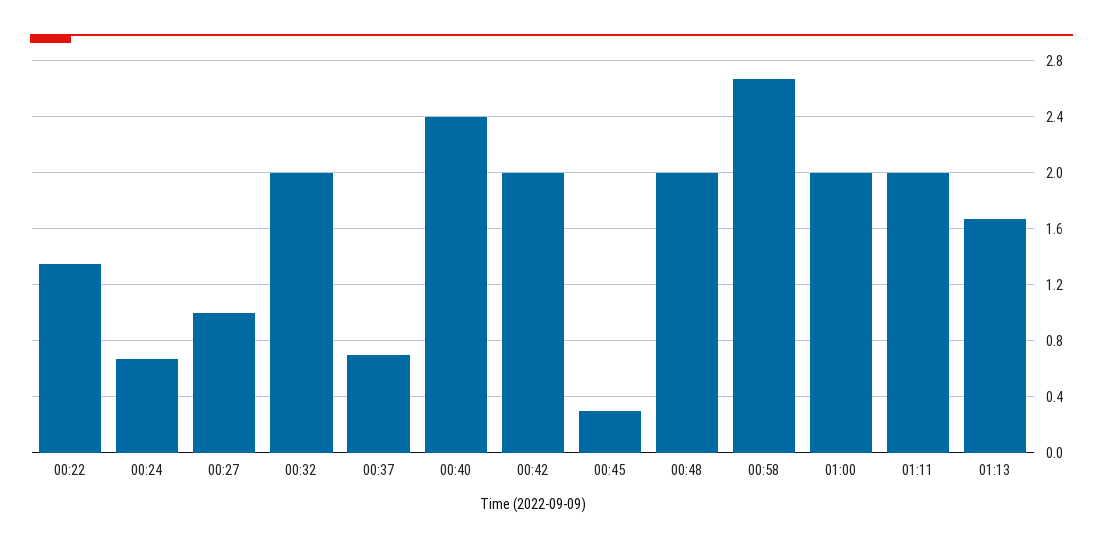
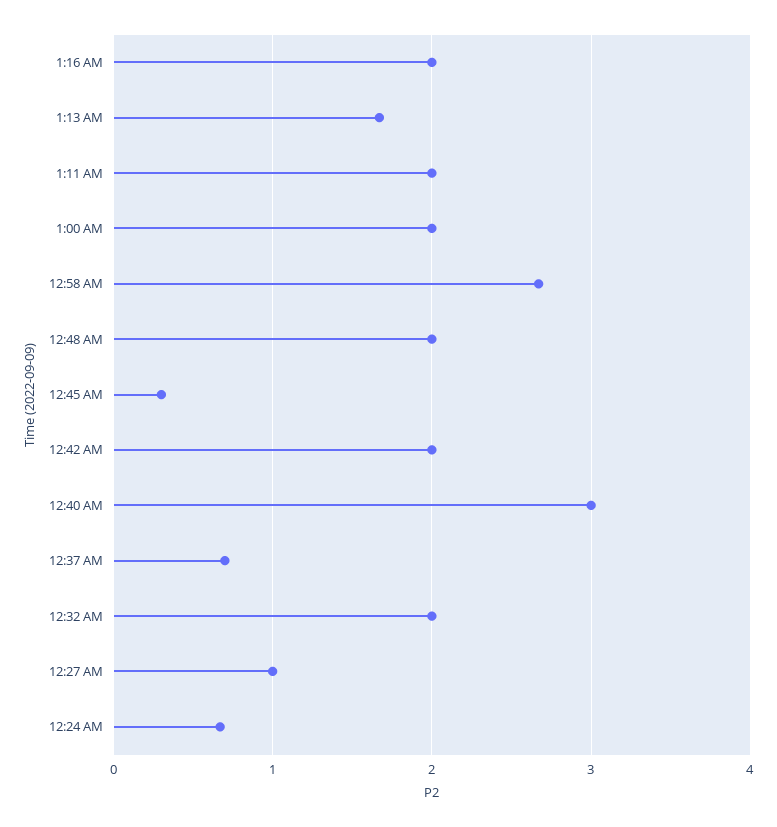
00:22: 1.35 -> none
00:40: 2.4 -> 3
1:16 AM: none -> 2

